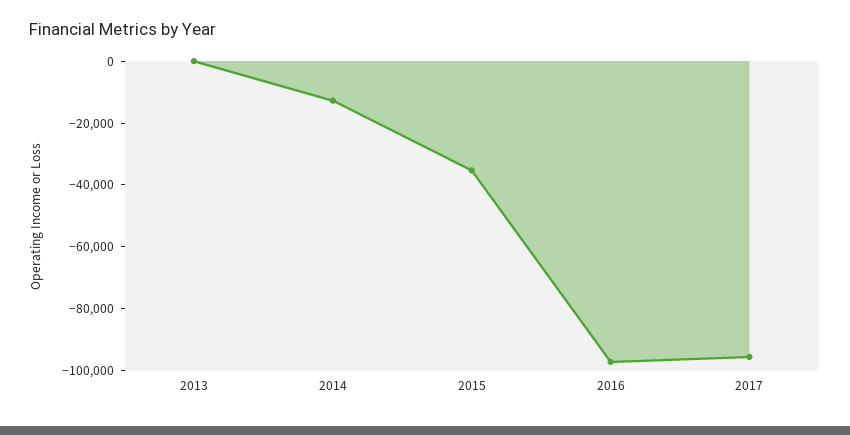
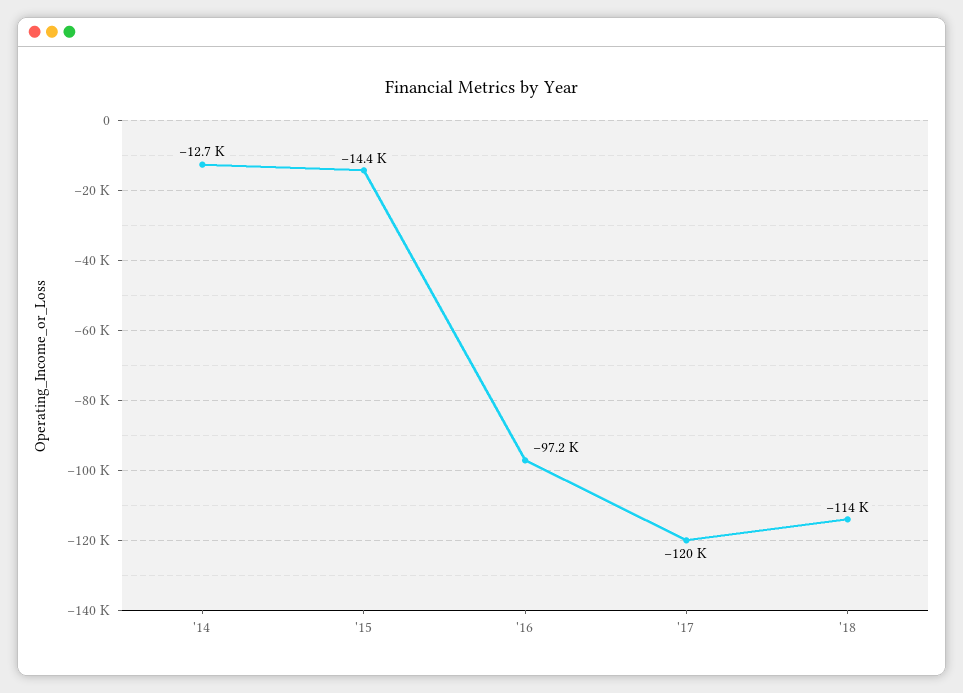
2013: 0 -> none
2015: -35000 -> -14400
2017: -95000 -> -120000
'18: none -> -114000

